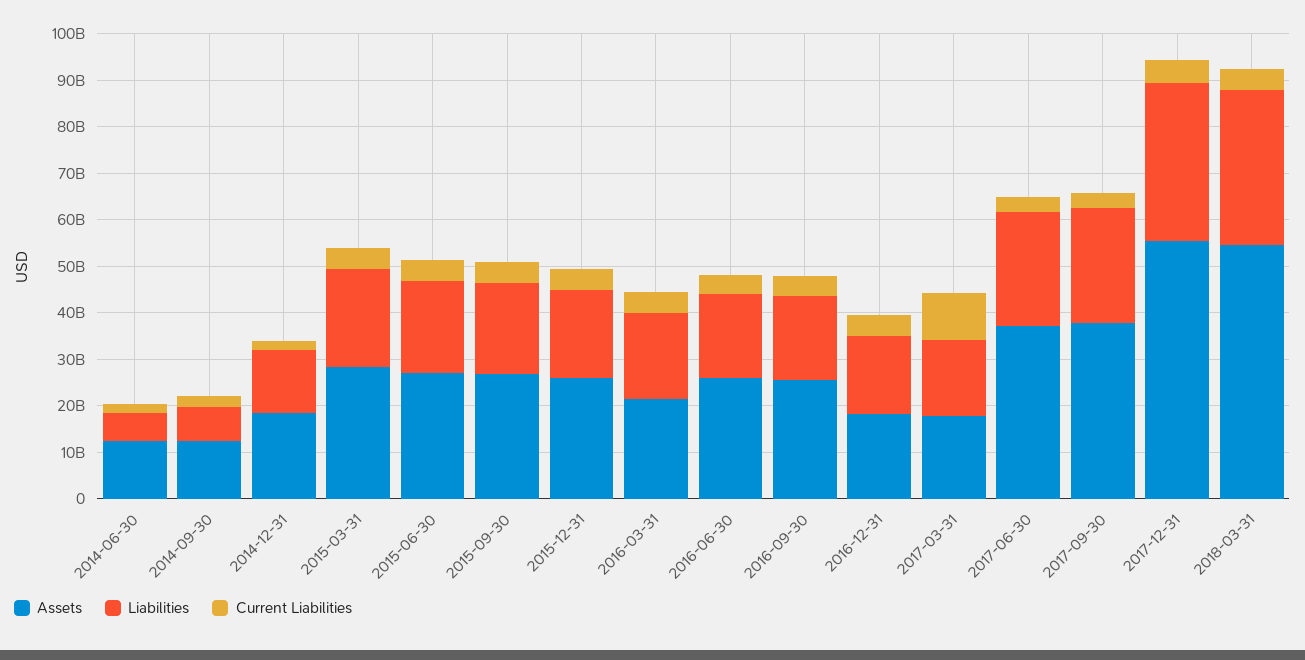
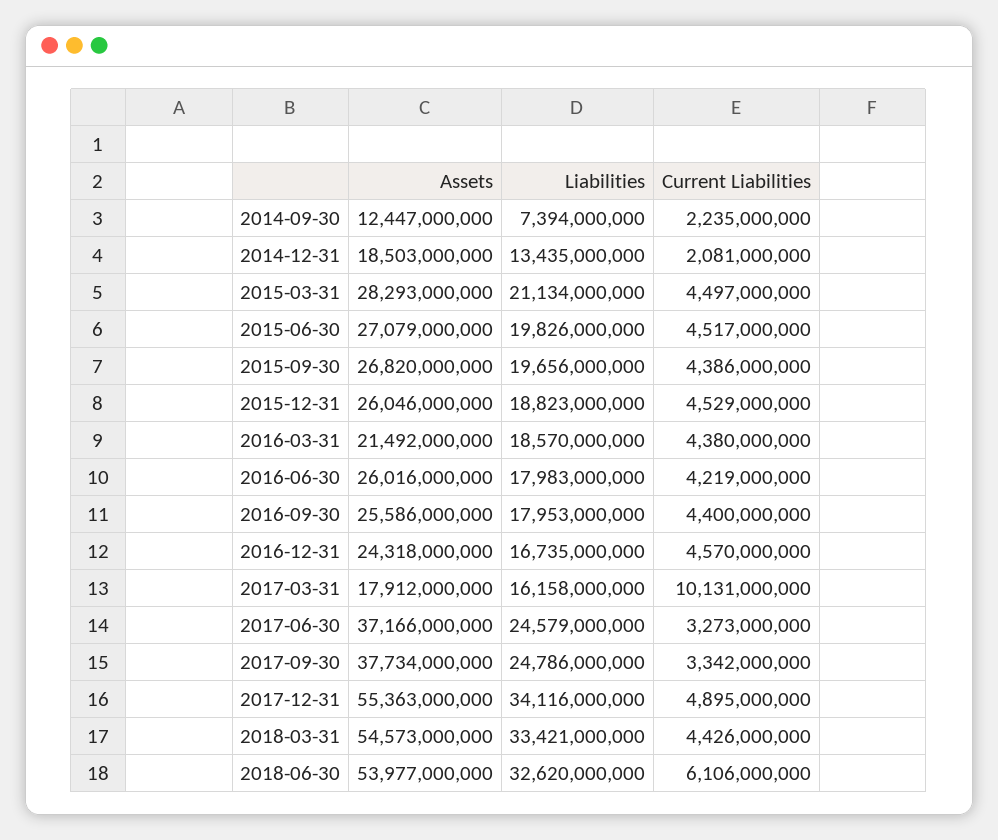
Assets, 2014-06-30: 12000000000 -> none
Liabilities, 2014-06-30: 6000000000 -> none
Current Liabilities, 2014-06-30: 2000000000 -> none
Assets, 2016-12-31: 18000000000 -> 24318000000
Assets, 2018-06-30: none -> 53977000000
Liabilities, 2018-06-30: none -> 32620000000
Current Liabilities, 2018-06-30: none -> 6106000000

